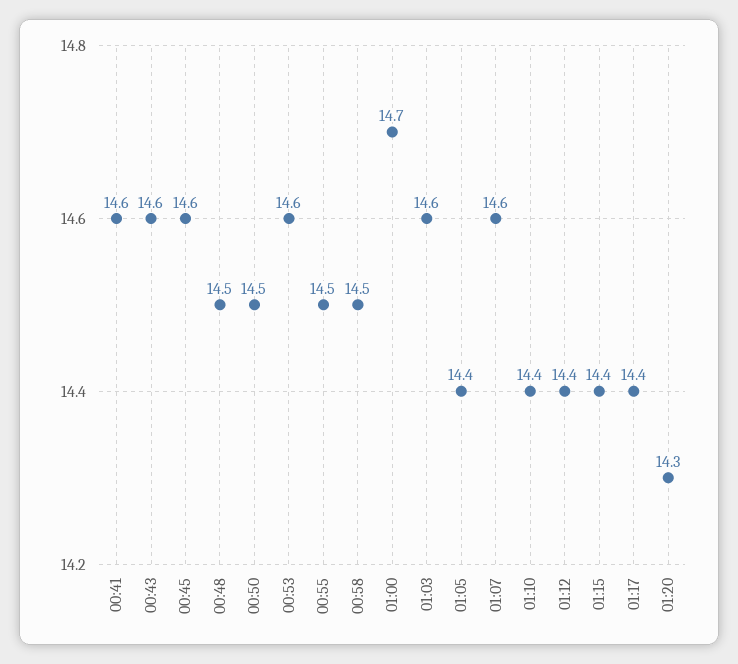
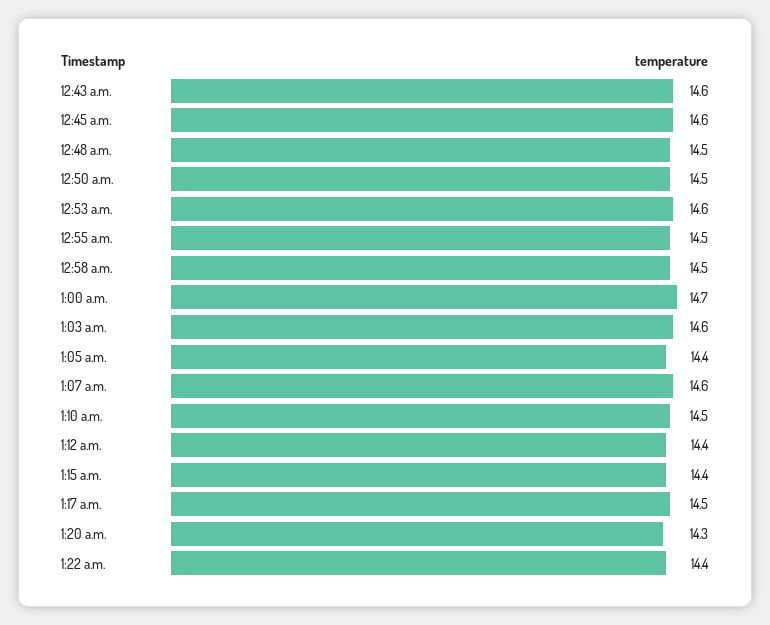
00:41: 14.6 -> none
01:10: 14.4 -> 14.5
01:17: 14.4 -> 14.5
1:22 a.m.: none -> 14.4

